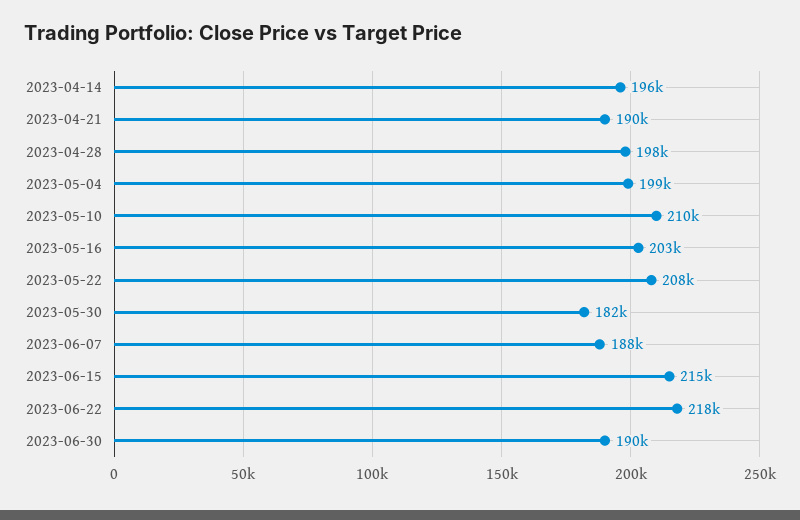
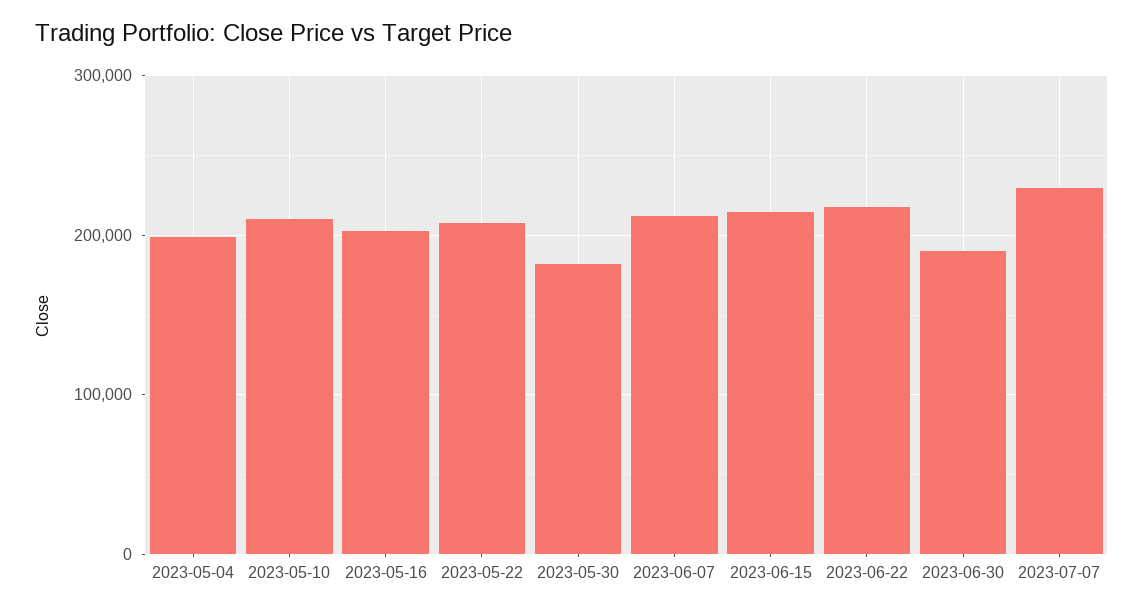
2023-04-14: 196000 -> none
2023-04-21: 190000 -> none
2023-04-28: 198000 -> none
2023-06-07: 188000 -> 210000
2023-07-07: none -> 230000

